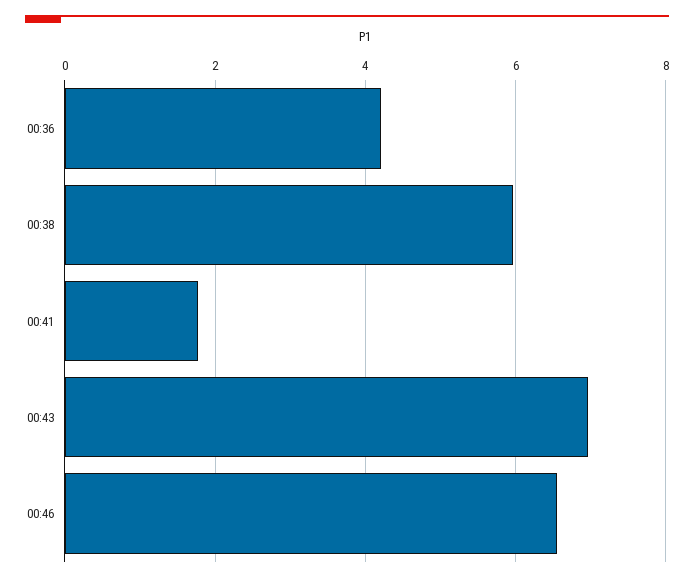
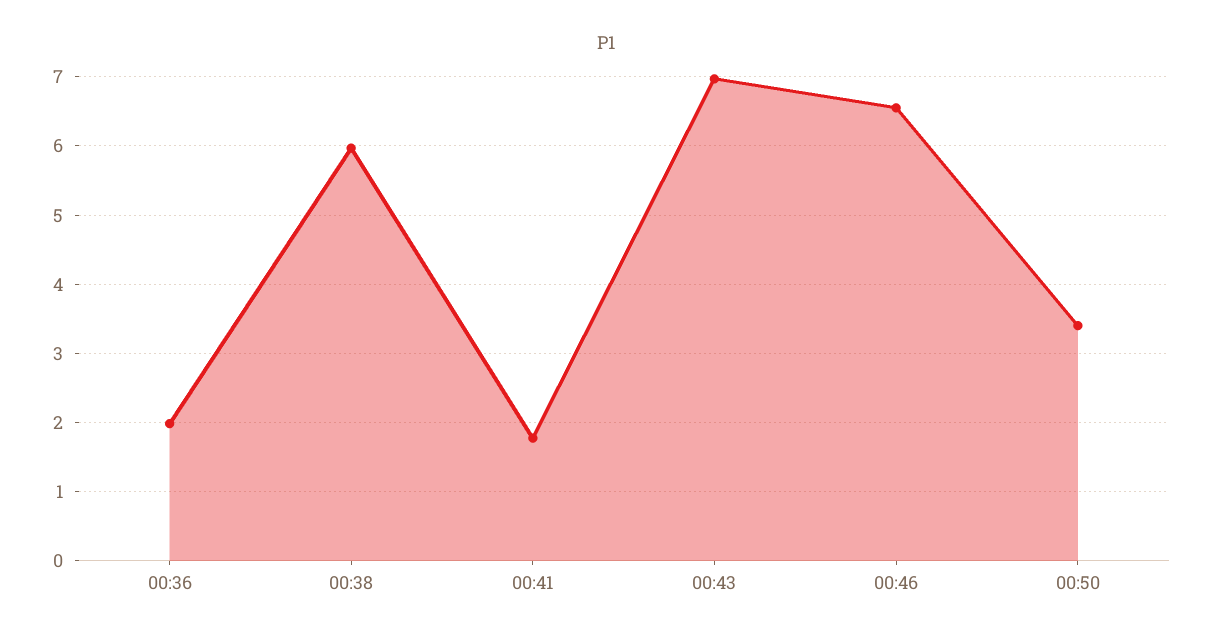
00:36: 4.2 -> 2
00:50: none -> 3.4

